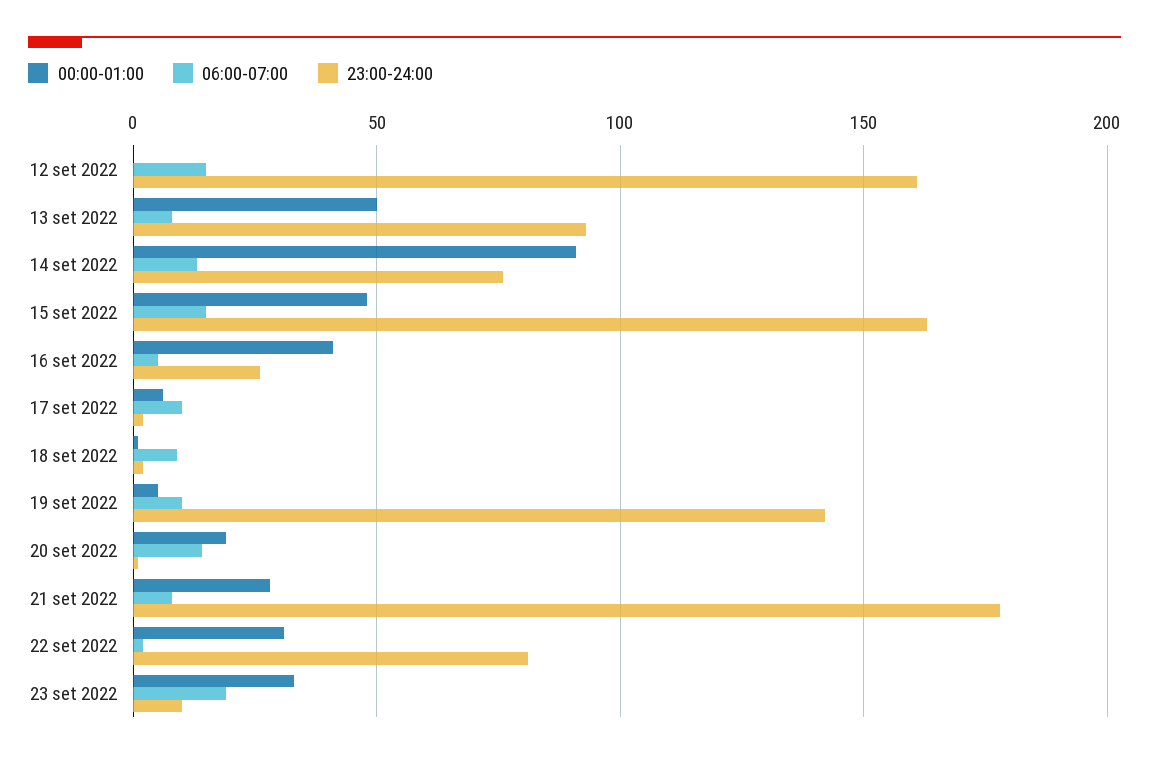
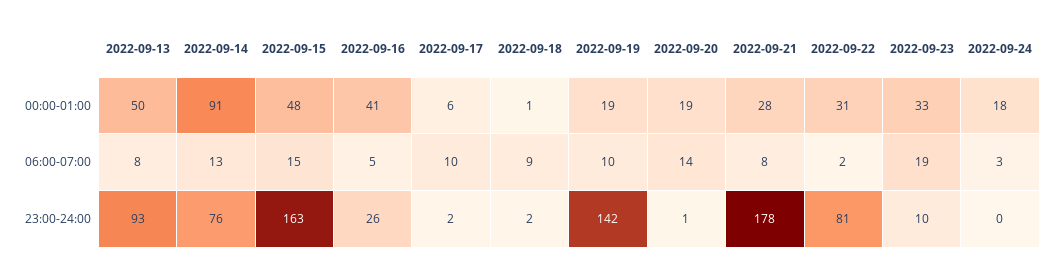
00:00-01:00, 12 set 2022: 0 -> none
06:00-07:00, 12 set 2022: 15 -> none
23:00-24:00, 12 set 2022: 160 -> none
00:00-01:00, 19 set 2022: 5 -> 19
00:00-01:00, 2022-09-24: none -> 18
06:00-07:00, 2022-09-24: none -> 3
23:00-24:00, 2022-09-24: none -> 0

